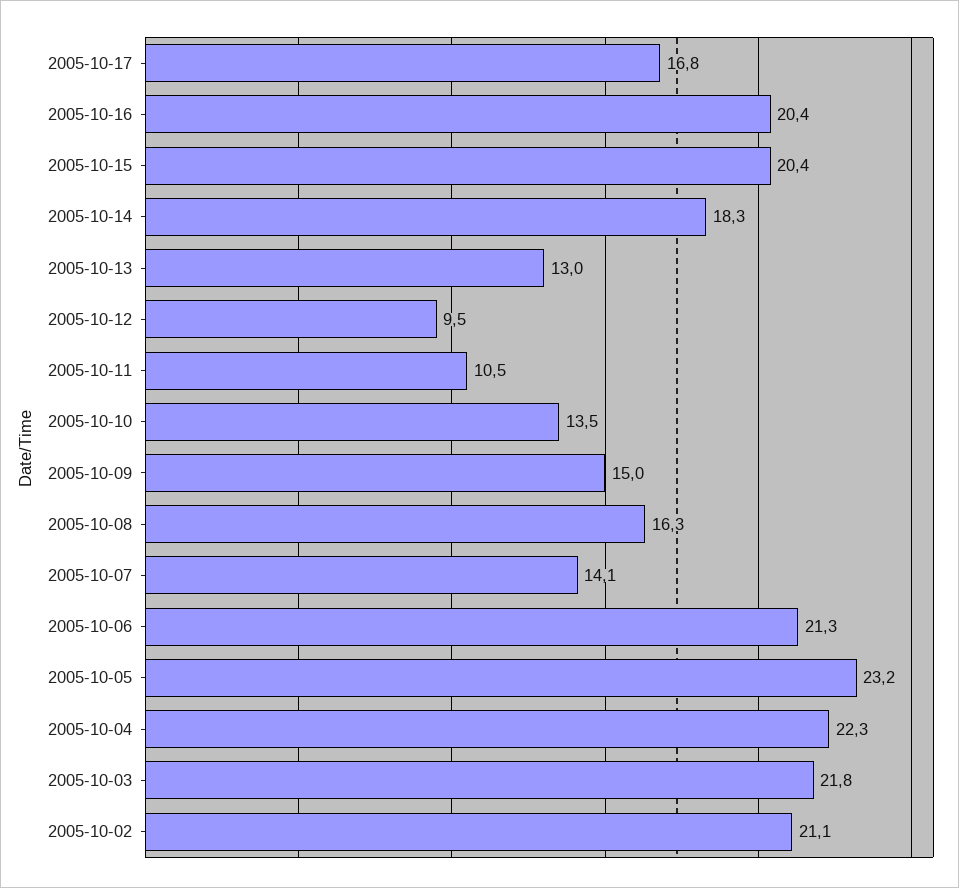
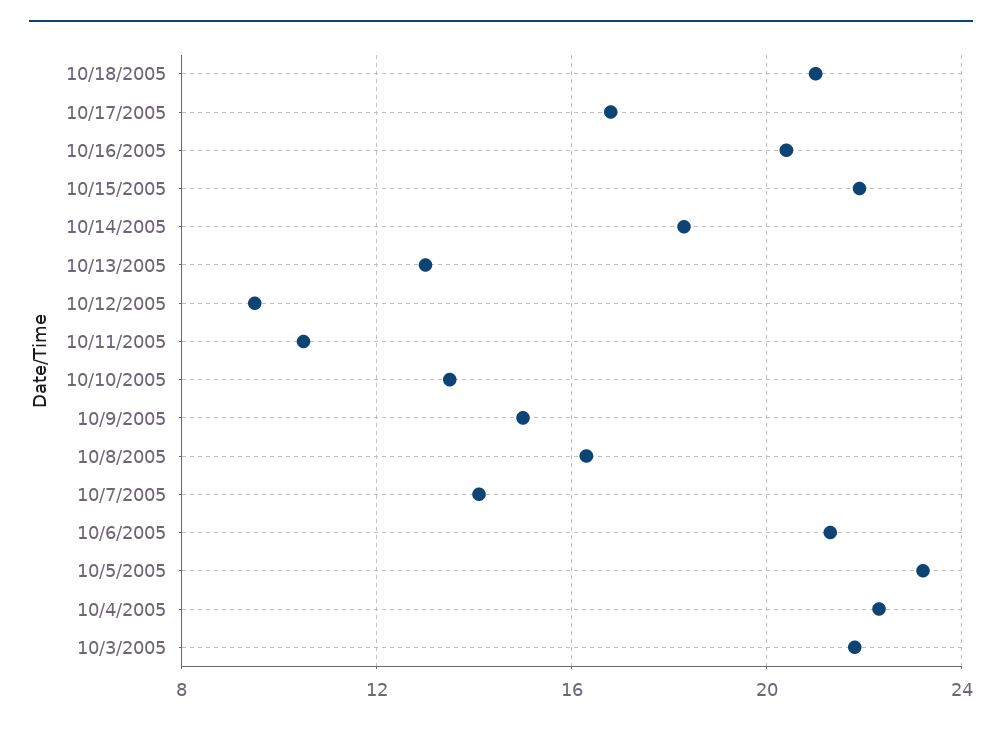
2005-10-15: 20.4 -> 22
2005-10-02: 21.1 -> none
10/18/2005: none -> 21

